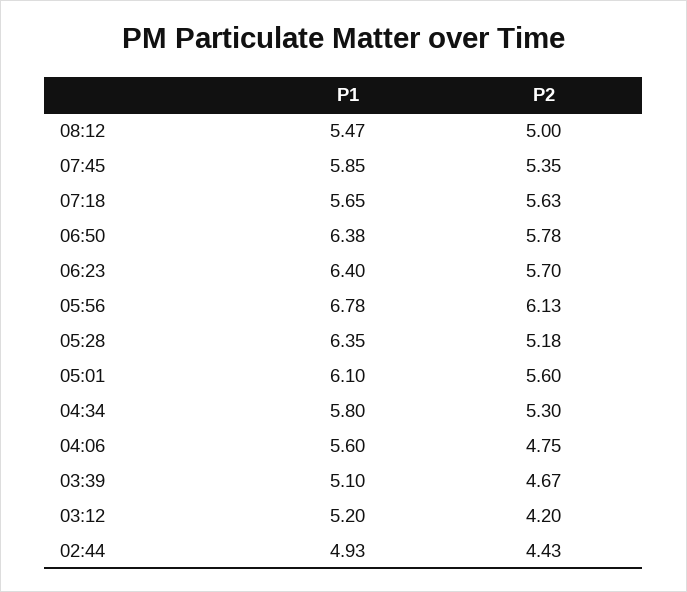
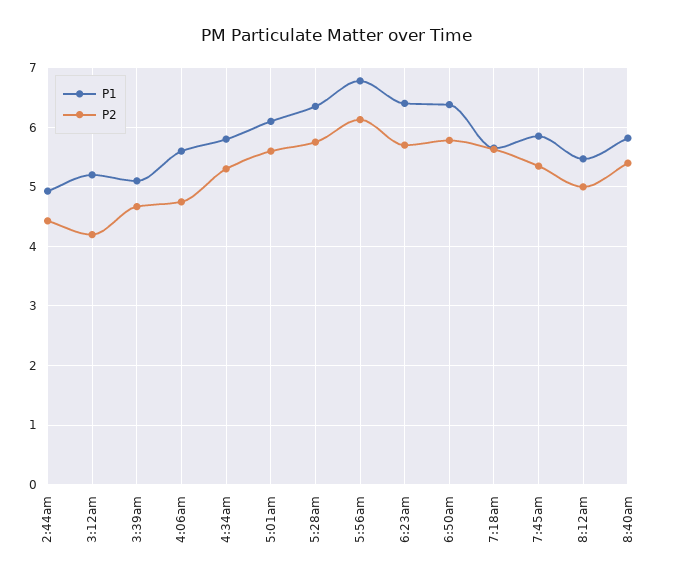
P2, 05:28: 5.18 -> 5.8
P1, 8:40am: none -> 5.8
P2, 8:40am: none -> 5.4

